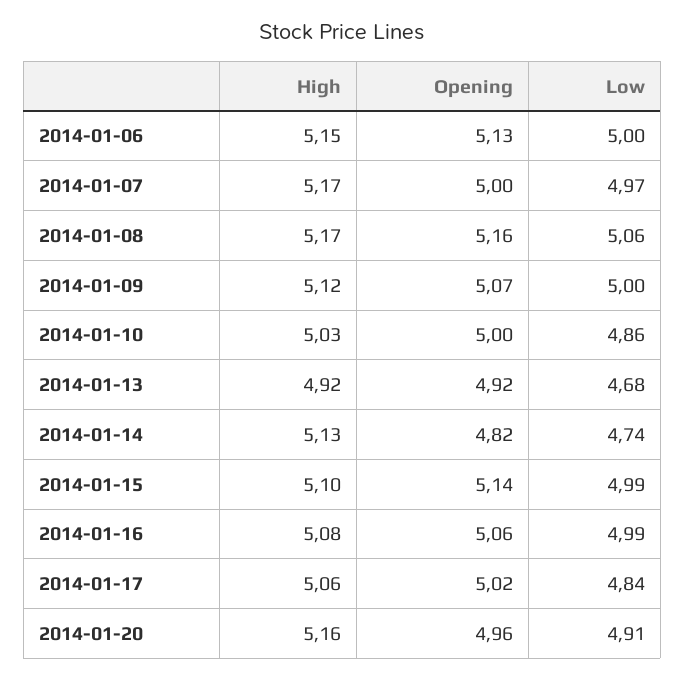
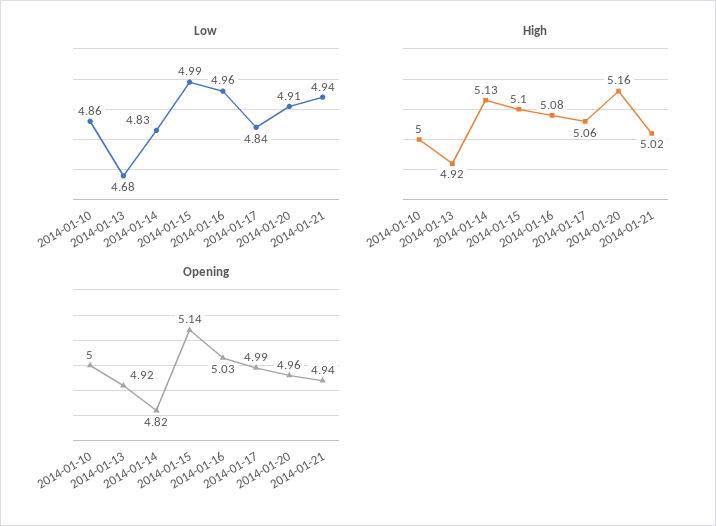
High, 2014-01-06: 5.15 -> none
Opening, 2014-01-06: 5.13 -> none
Low, 2014-01-06: 5 -> none
High, 2014-01-07: 5.17 -> none
Opening, 2014-01-07: 5 -> none
Low, 2014-01-07: 4.97 -> none
High, 2014-01-08: 5.17 -> none
Opening, 2014-01-08: 5.16 -> none
Low, 2014-01-08: 5.06 -> none
High, 2014-01-09: 5.12 -> none
Opening, 2014-01-09: 5.07 -> none
Low, 2014-01-09: 5 -> none
High, 2014-01-10: 5.03 -> 5
Low, 2014-01-14: 4.74 -> 4.83
Opening, 2014-01-16: 5.06 -> 5.03
Low, 2014-01-16: 4.99 -> 4.96
Opening, 2014-01-17: 5.02 -> 4.99
Low, 2014-01-21: none -> 4.94
High, 2014-01-21: none -> 5.02
Opening, 2014-01-21: none -> 4.94

